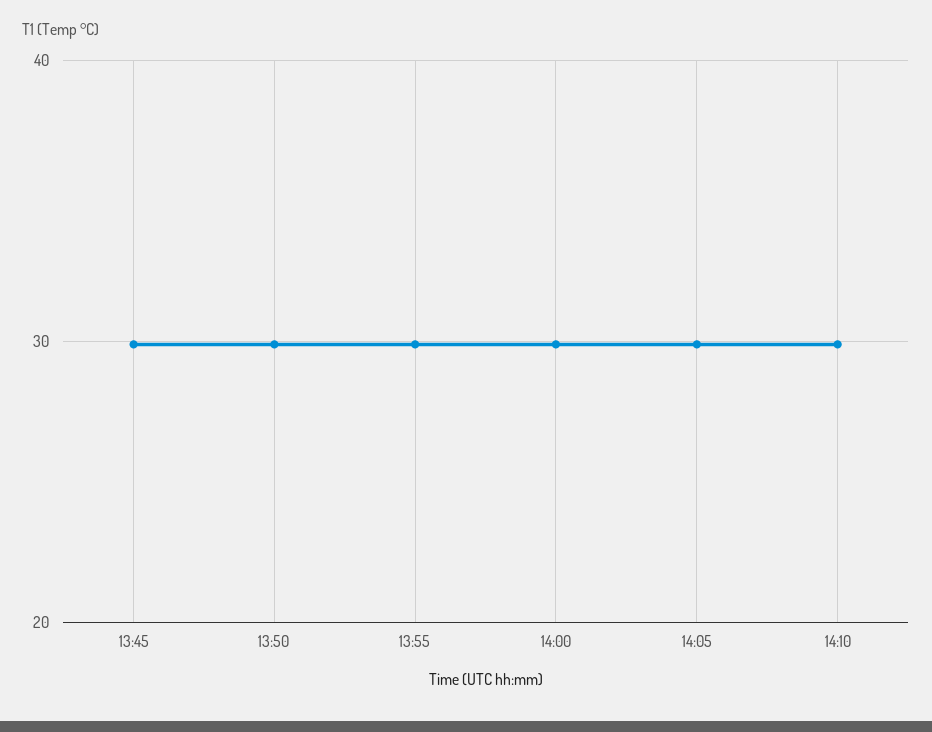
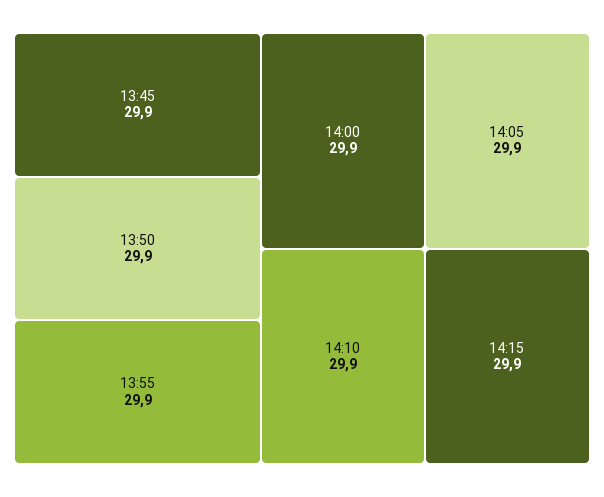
14:15: none -> 29.9

